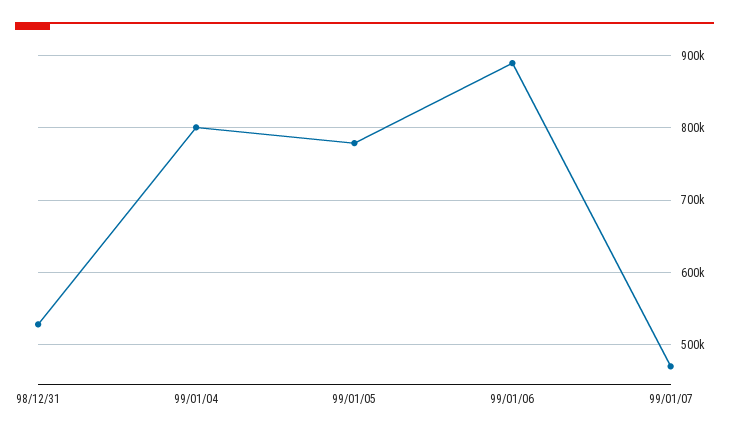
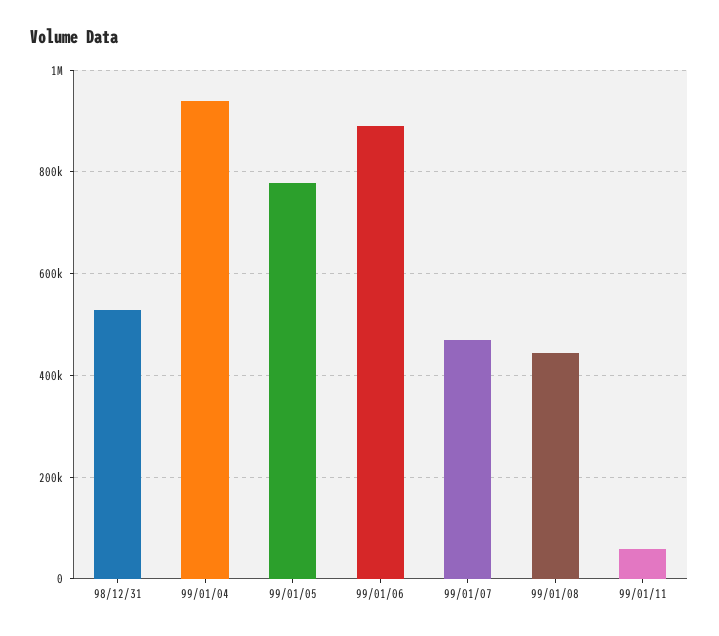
99/01/04: 800000 -> 940000
99/01/08: none -> 440000
99/01/11: none -> 60000

